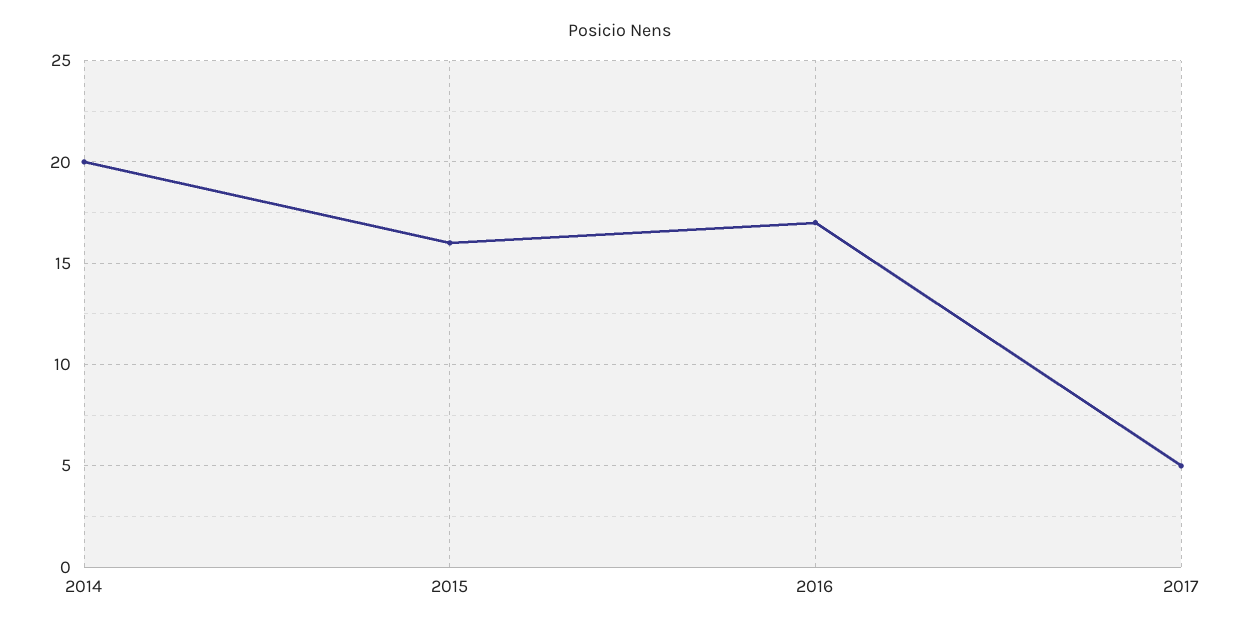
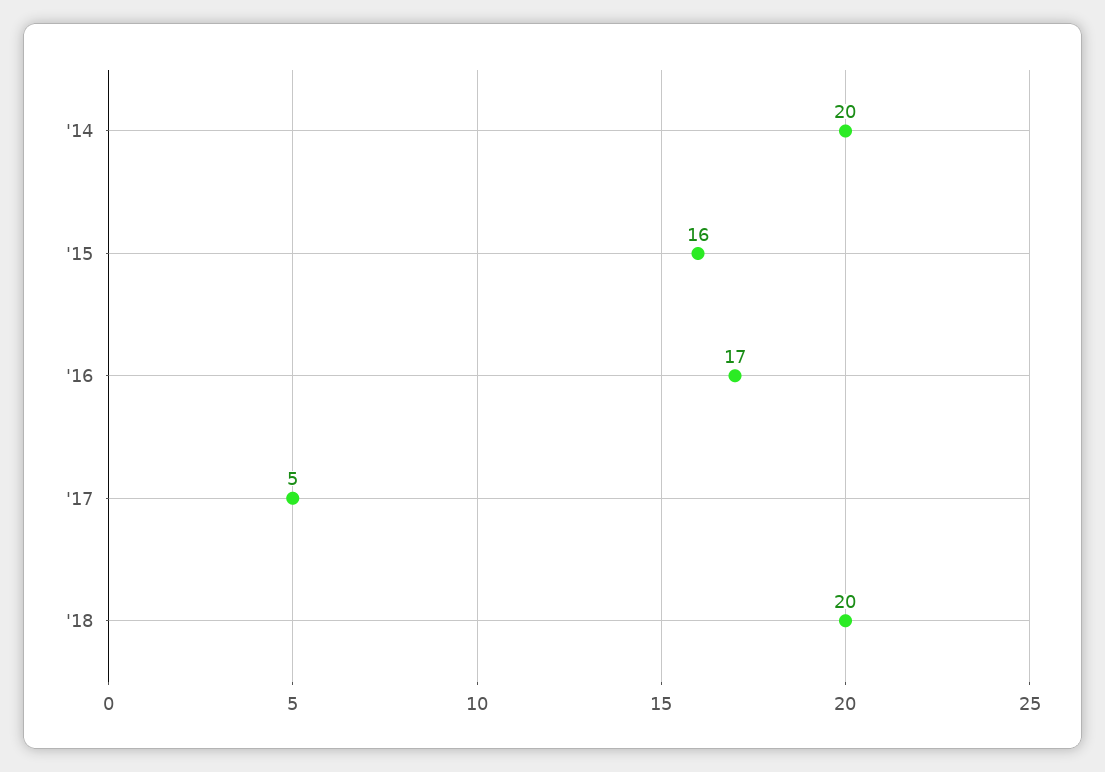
'18: none -> 20

